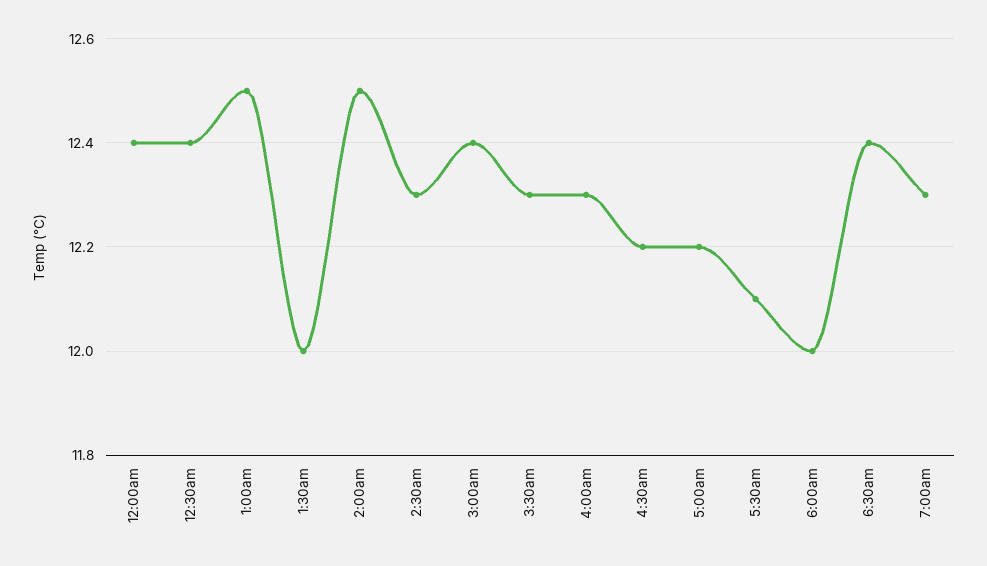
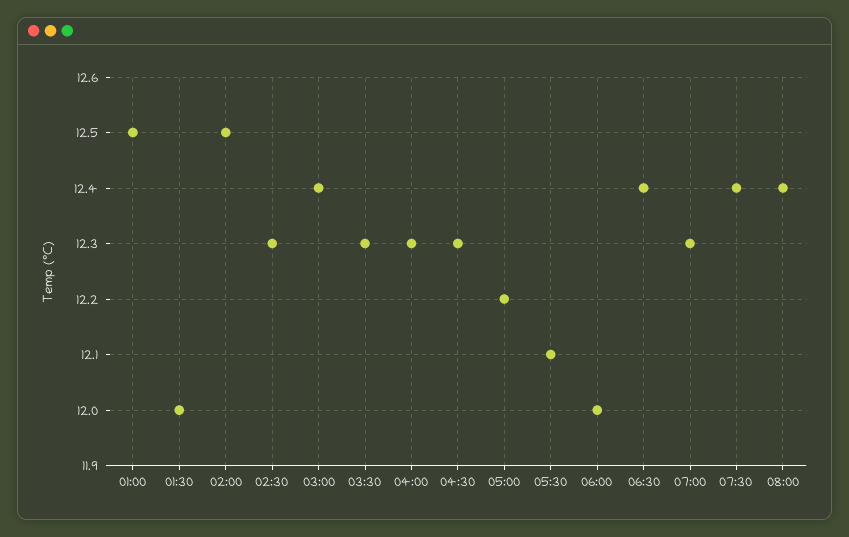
12:00am: 12.4 -> none
12:30am: 12.4 -> none
4:30am: 12.2 -> 12.3
07:30: none -> 12.4
08:00: none -> 12.4

